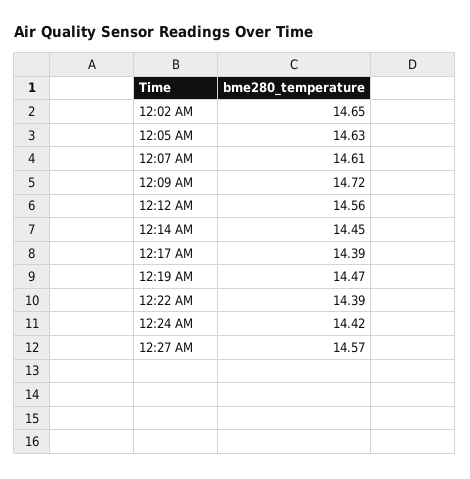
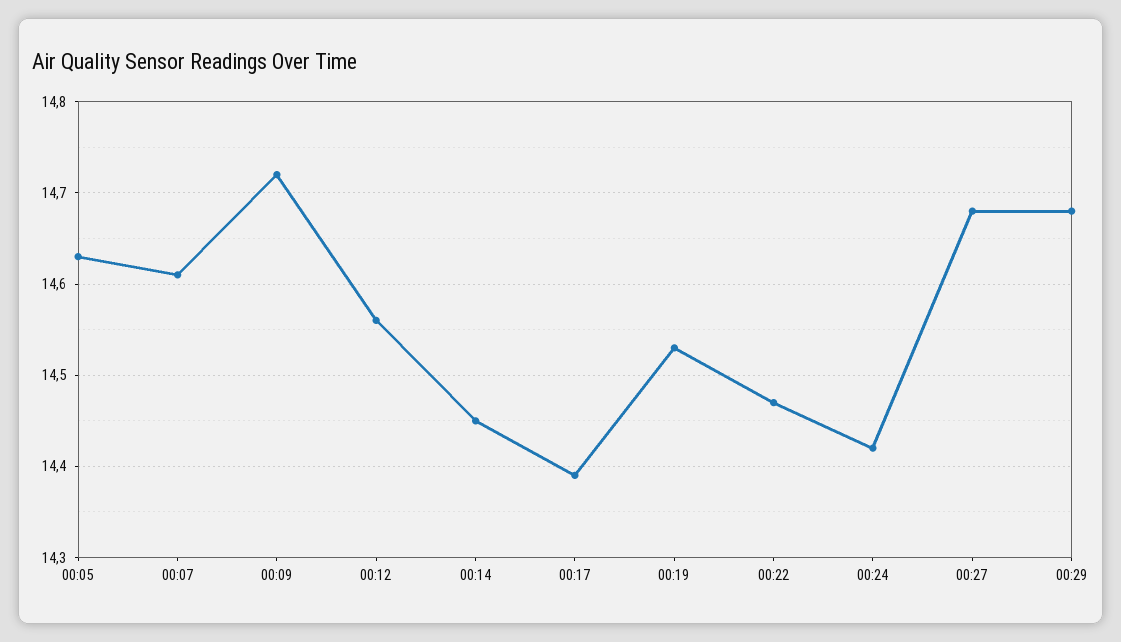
12:02 AM: 14.65 -> none
12:19 AM: 14.47 -> 14.53
12:22 AM: 14.39 -> 14.47
12:27 AM: 14.57 -> 14.68
00:29: none -> 14.68

